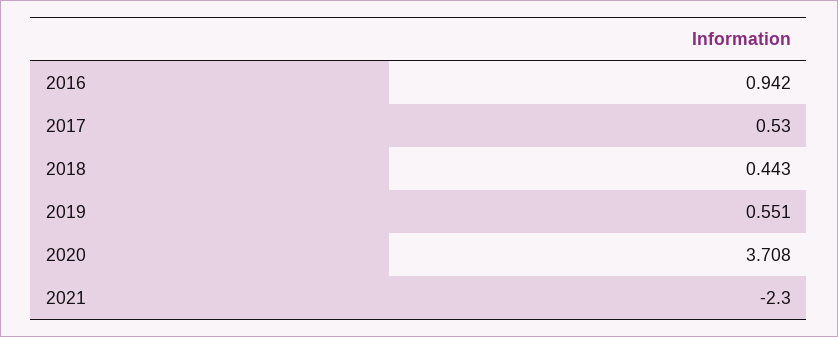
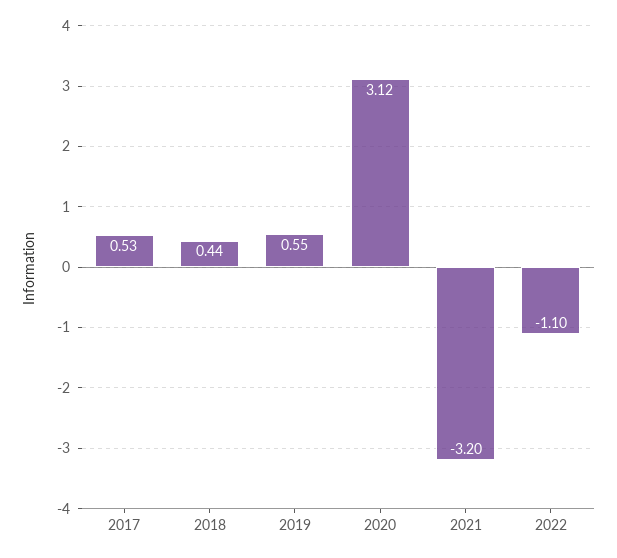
2016: 0.942 -> none
2020: 3.708 -> 3.12
2021: -2.3 -> -3.2
2022: none -> -1.1

